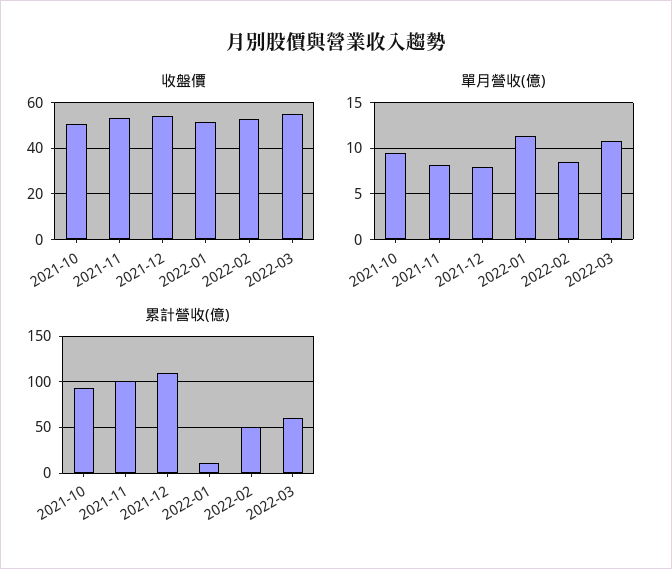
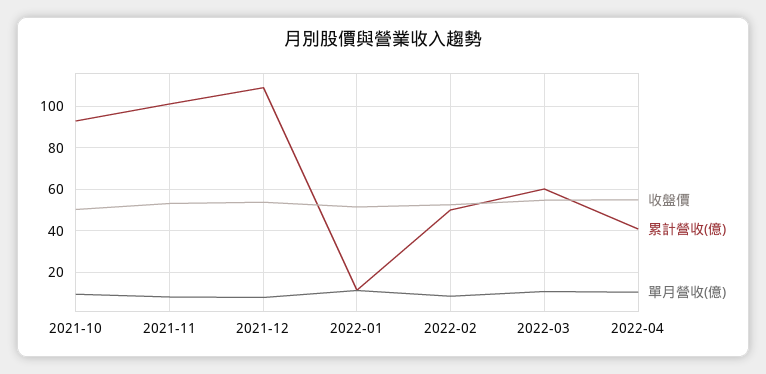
收盤價, 2022-04: none -> 55
累計營收(億), 2022-04: none -> 40
單月營收(億), 2022-04: none -> 10

